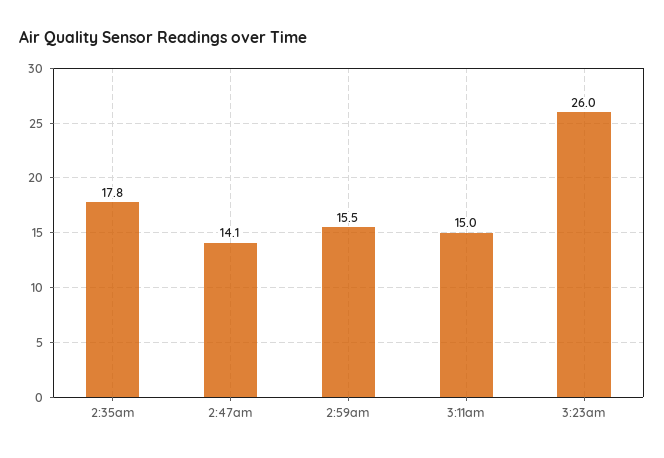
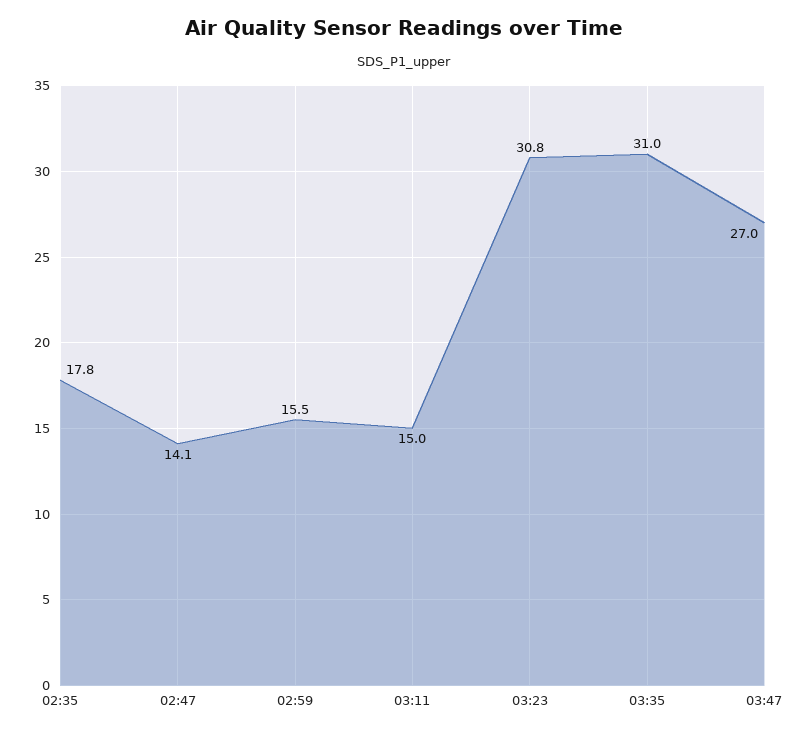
3:23am: 26 -> 30.8
03:35: none -> 31
03:47: none -> 27

